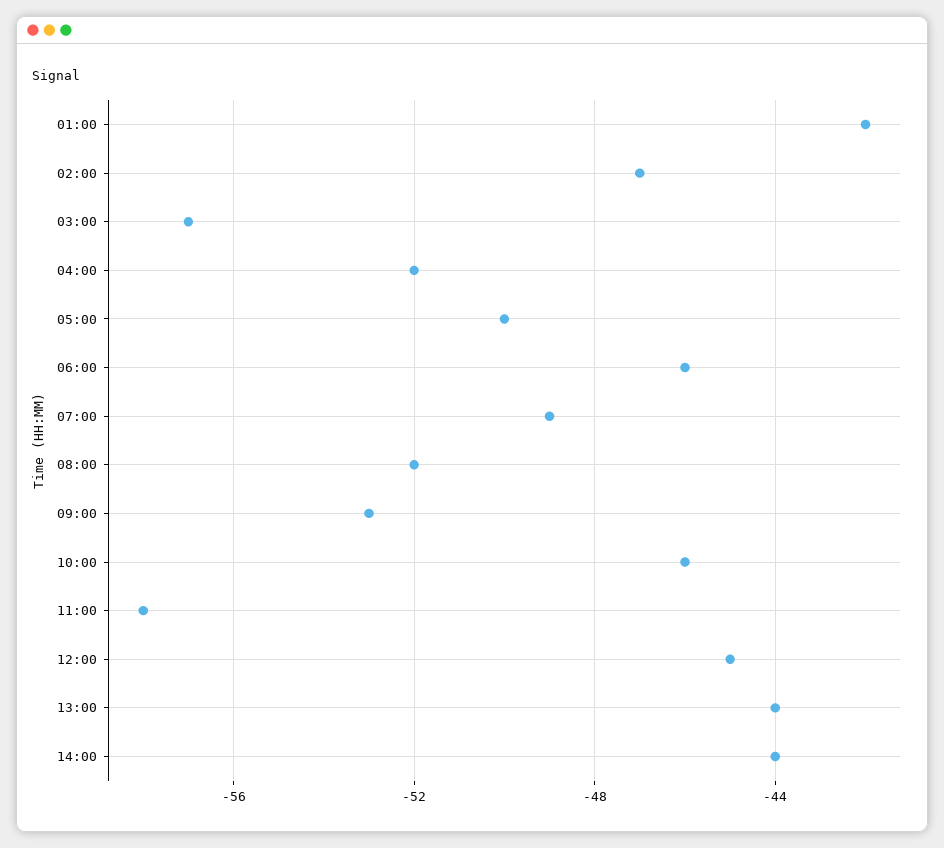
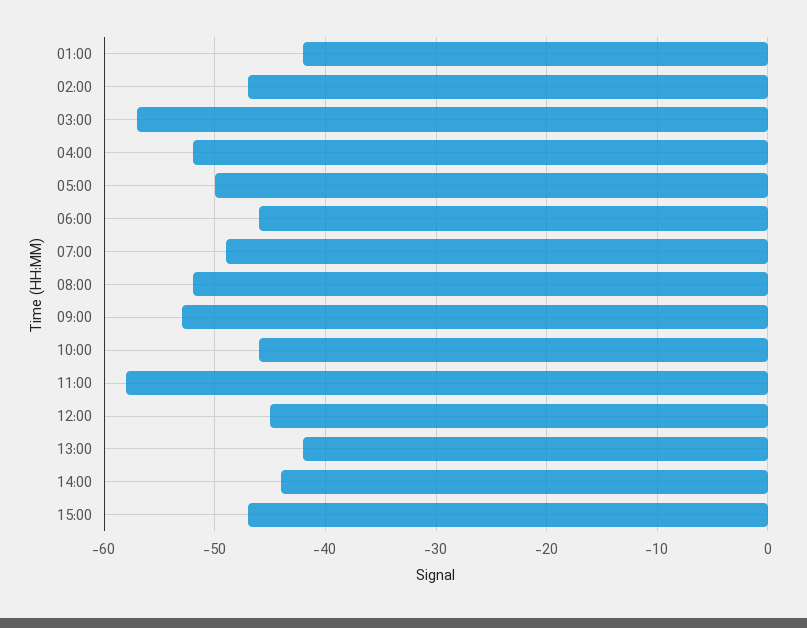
13:00: -44 -> -42
15:00: none -> -47

